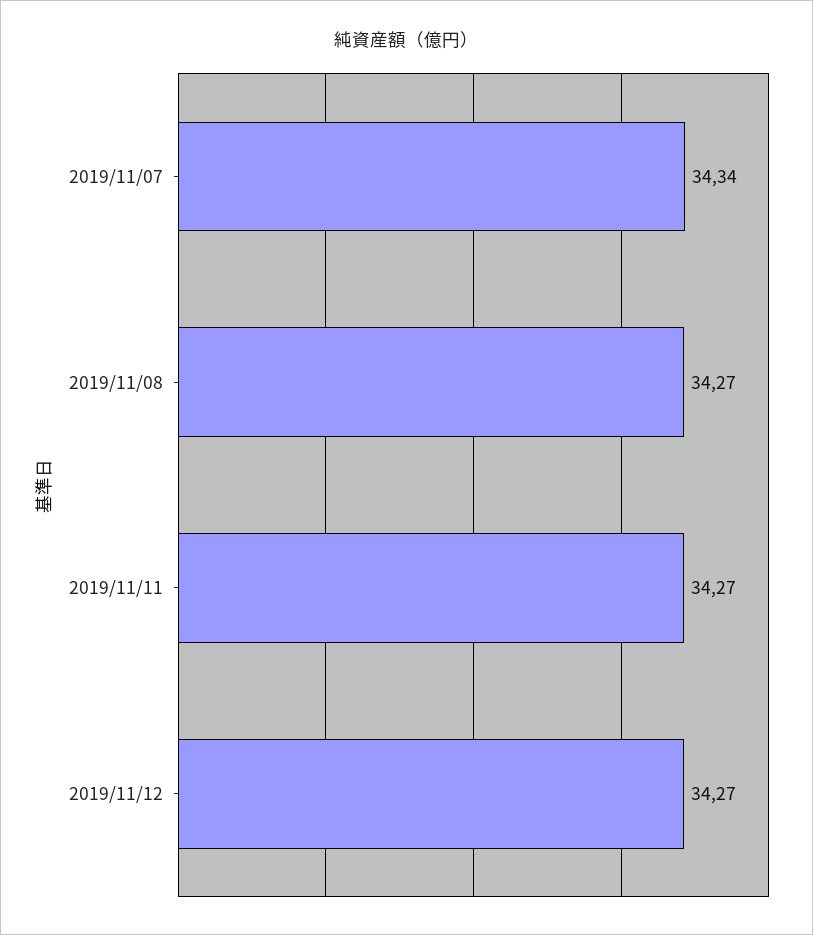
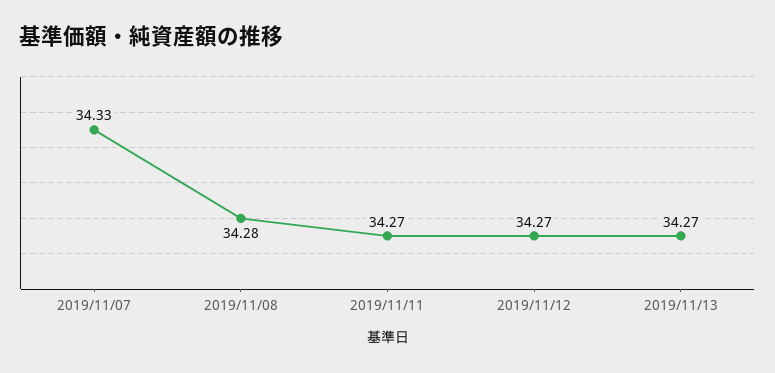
2019/11/07: 34.34 -> 34.33
2019/11/08: 34.27 -> 34.28
2019/11/13: none -> 34.27

